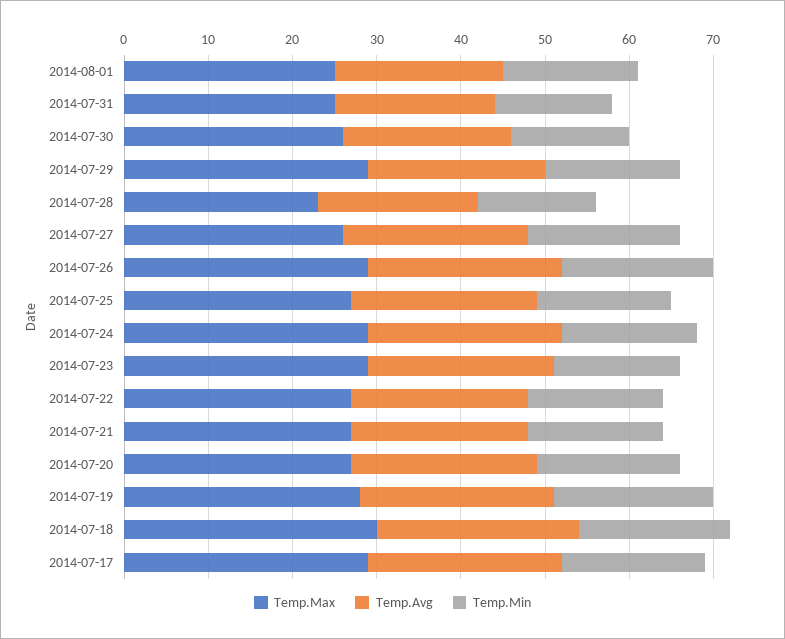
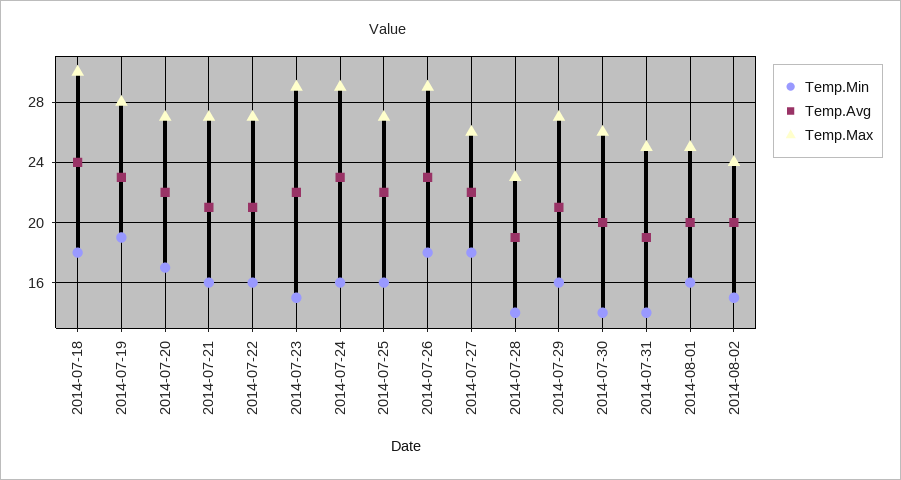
Temp.Max, 2014-07-29: 29 -> 27
Temp.Max, 2014-07-17: 29 -> none
Temp.Avg, 2014-07-17: 23 -> none
Temp.Min, 2014-07-17: 17 -> none
Temp.Min, 2014-08-02: none -> 15
Temp.Avg, 2014-08-02: none -> 20
Temp.Max, 2014-08-02: none -> 24

